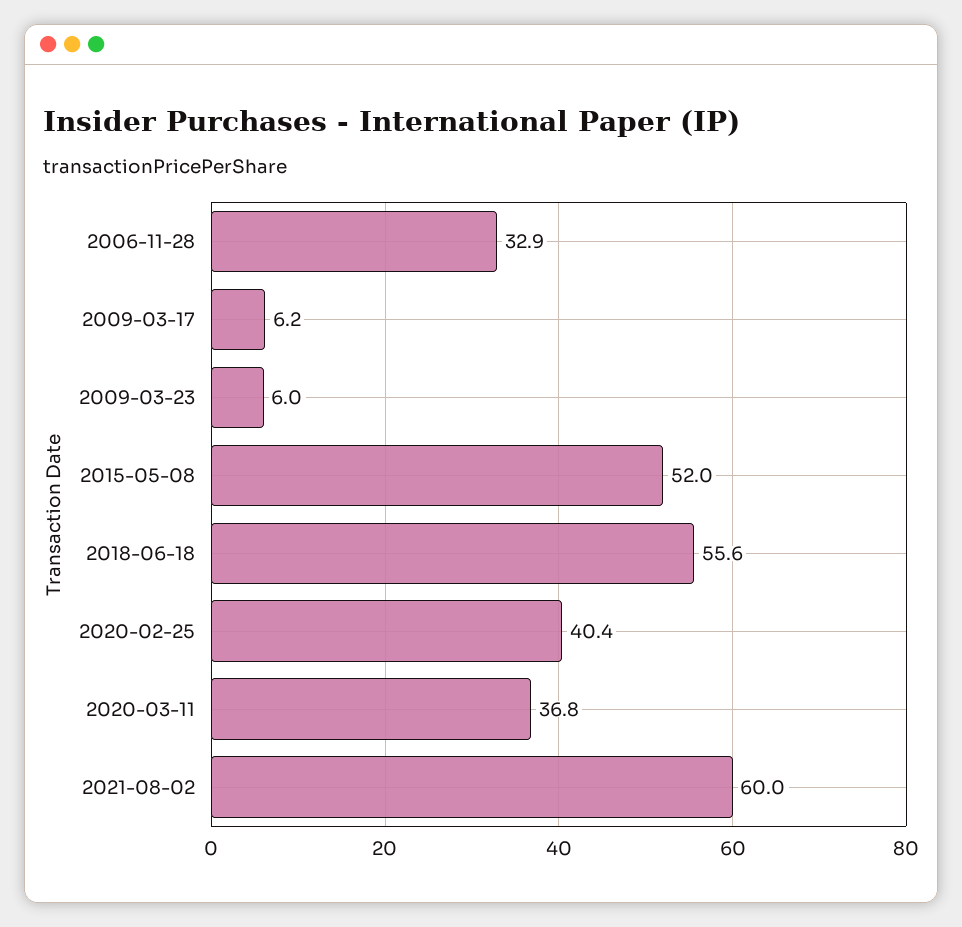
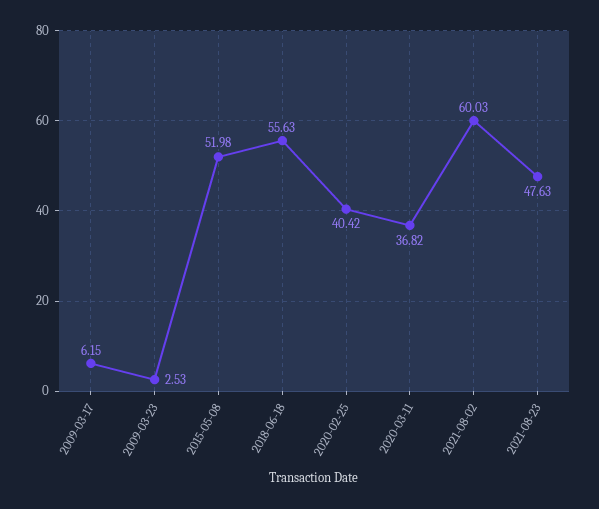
2006-11-28: 32.9 -> none
2009-03-23: 6 -> 2.53
2021-08-23: none -> 47.63

